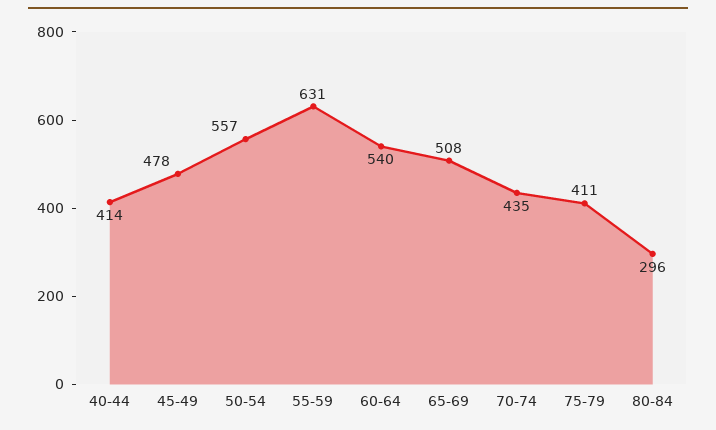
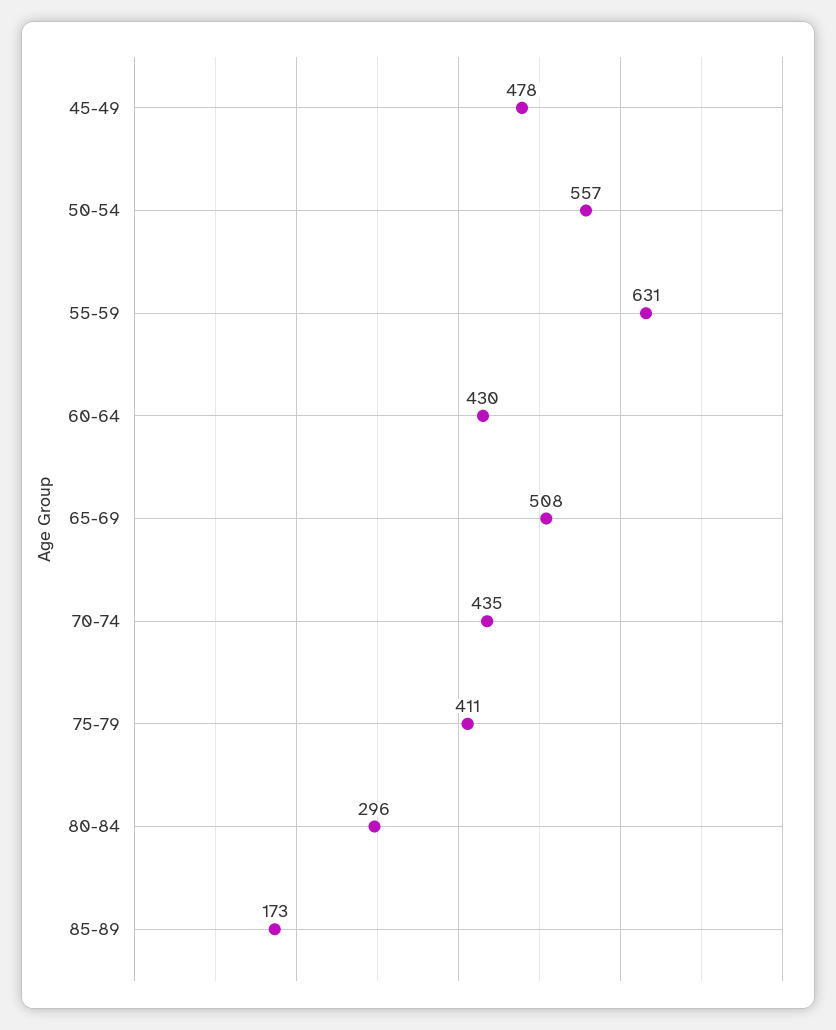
40-44: 414 -> none
60-64: 540 -> 430
85-89: none -> 173

